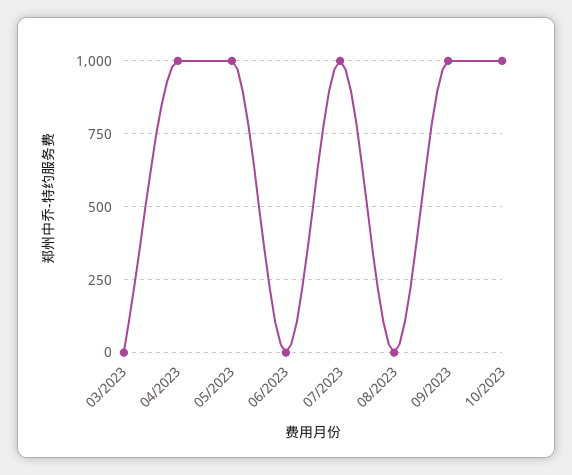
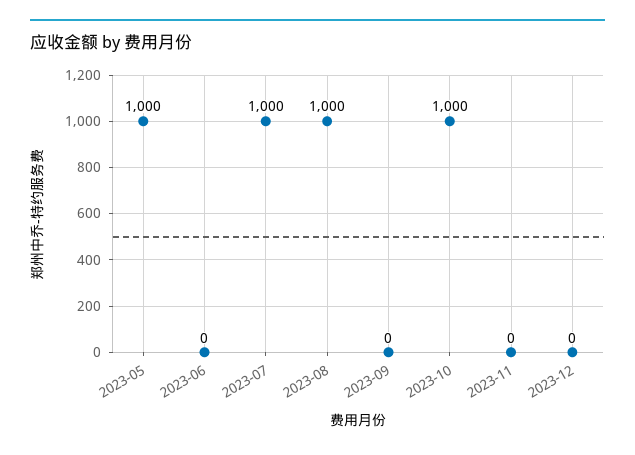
03/2023: 0 -> none
04/2023: 1000 -> none
08/2023: 0 -> 1000
09/2023: 1000 -> 0
2023-11: none -> 0
2023-12: none -> 0

